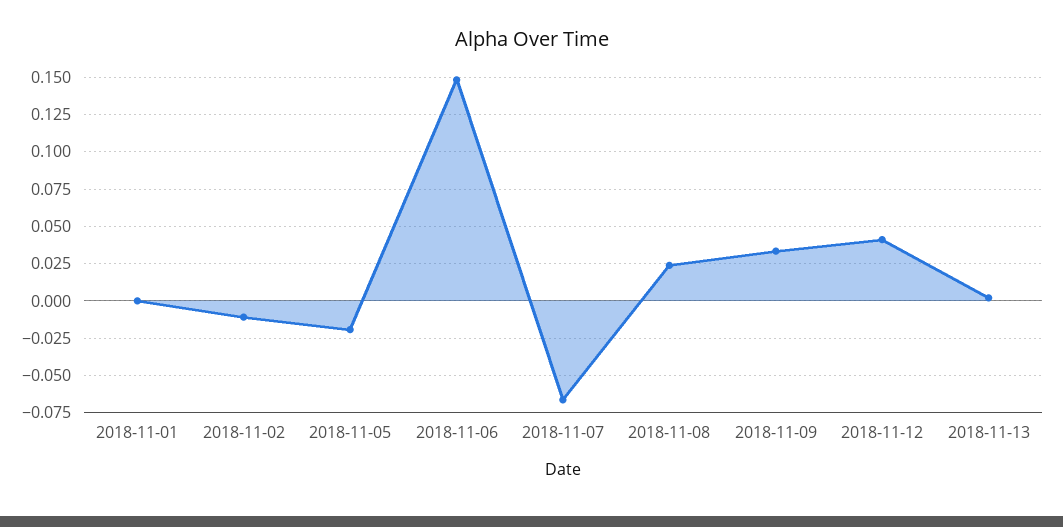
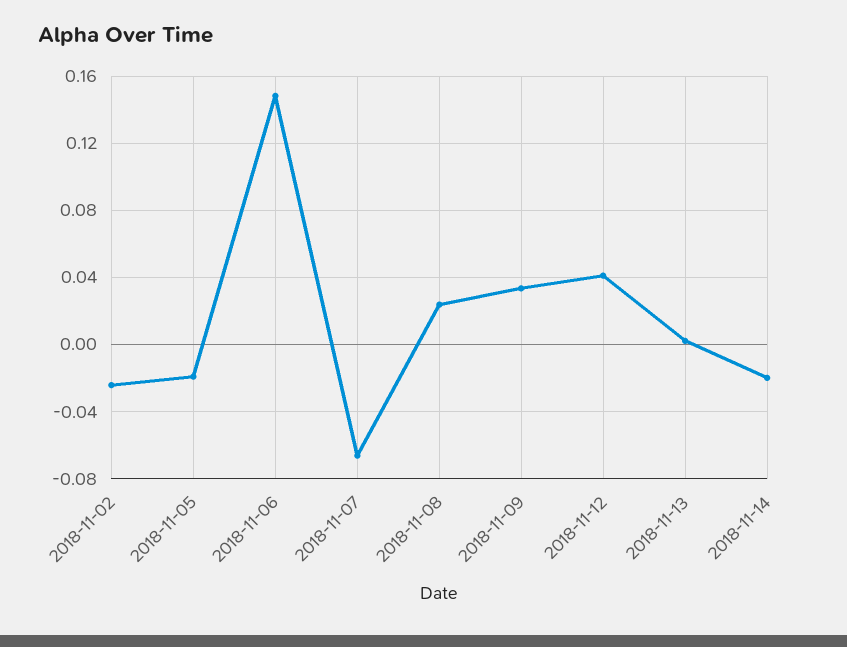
2018-11-01: 0 -> none
2018-11-02: -0.01 -> -0.025
2018-11-14: none -> -0.02

